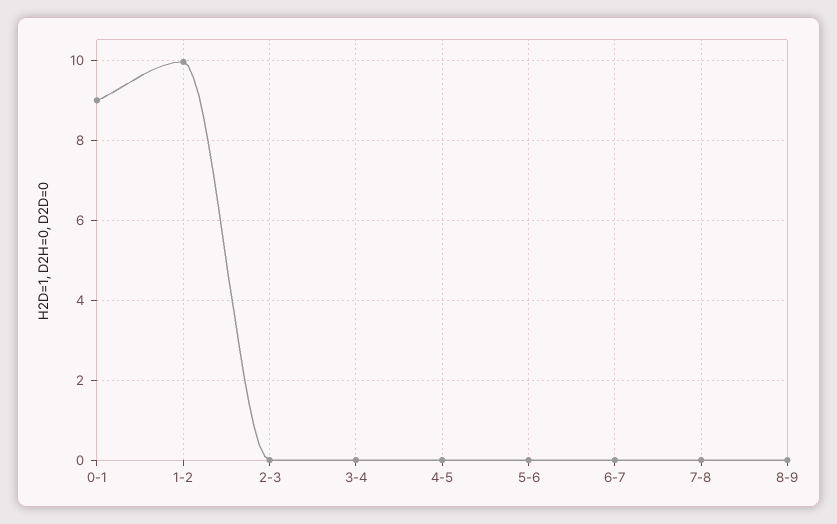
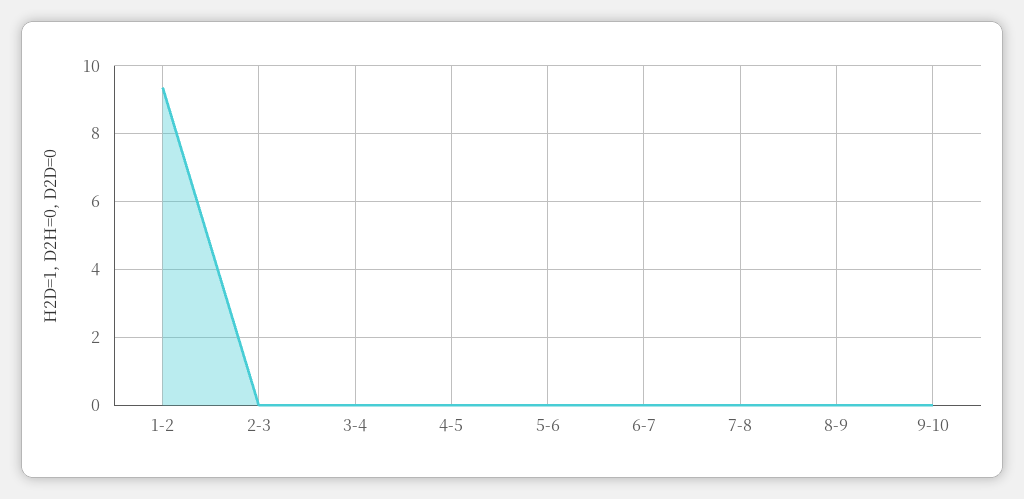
0-1: 9 -> none
1-2: 10 -> 9.4
9-10: none -> 0

